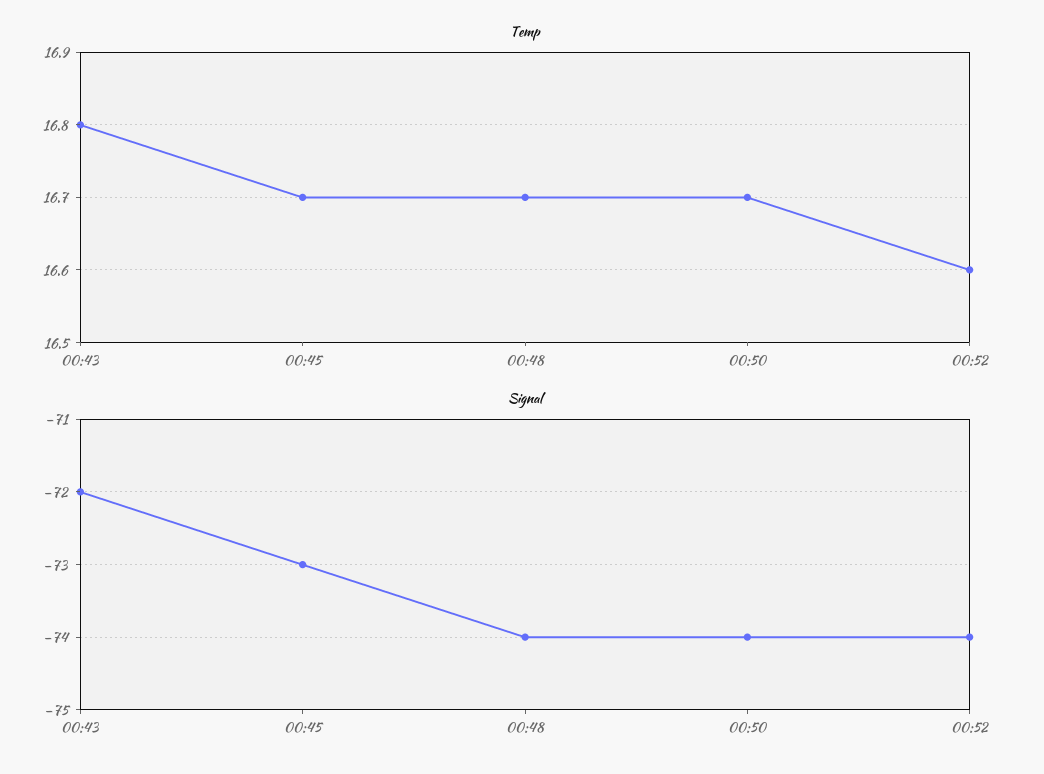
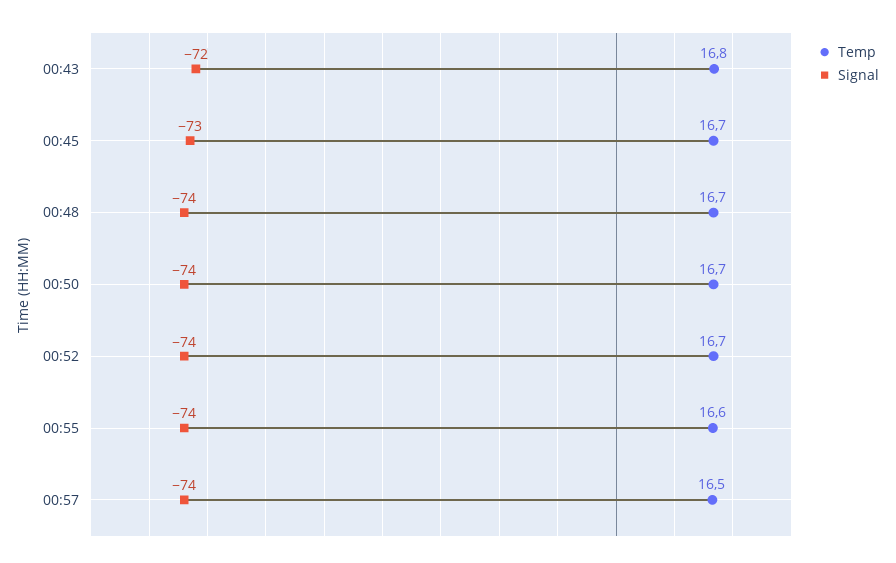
Temp, 00:52: 16.6 -> 16.7
Temp, 00:55: none -> 16.6
Signal, 00:55: none -> -74
Temp, 00:57: none -> 16.5
Signal, 00:57: none -> -74

